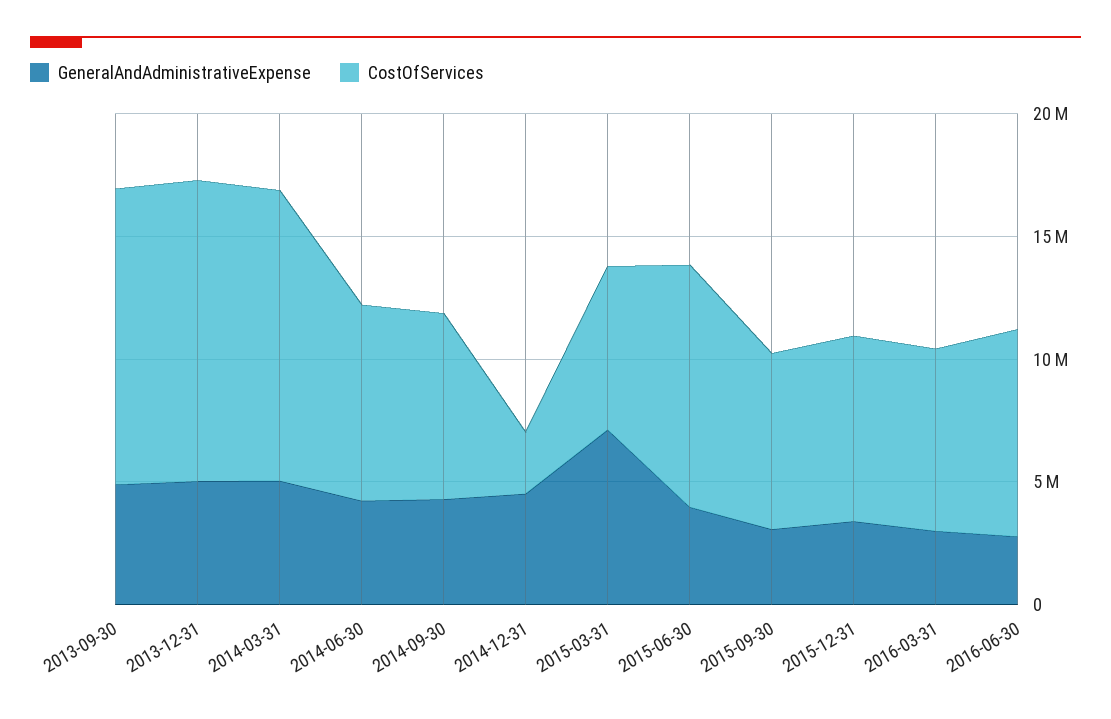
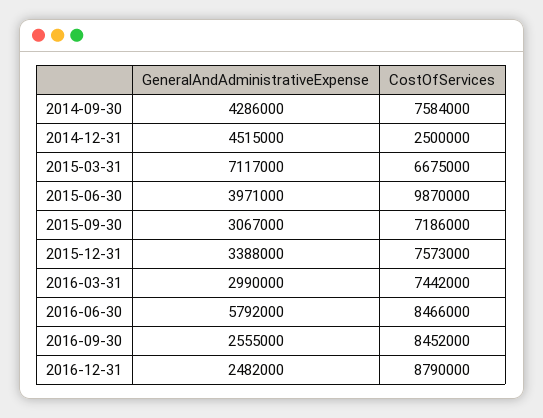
GeneralAndAdministrativeExpense, 2013-09-30: 5000000 -> none
CostOfServices, 2013-09-30: 12000000 -> none
GeneralAndAdministrativeExpense, 2013-12-31: 5000000 -> none
CostOfServices, 2013-12-31: 12000000 -> none
GeneralAndAdministrativeExpense, 2014-03-31: 5000000 -> none
CostOfServices, 2014-03-31: 12000000 -> none
GeneralAndAdministrativeExpense, 2014-06-30: 4000000 -> none
CostOfServices, 2014-06-30: 8000000 -> none
GeneralAndAdministrativeExpense, 2016-06-30: 3000000 -> 5792000
GeneralAndAdministrativeExpense, 2016-09-30: none -> 2555000
CostOfServices, 2016-09-30: none -> 8452000
GeneralAndAdministrativeExpense, 2016-12-31: none -> 2482000
CostOfServices, 2016-12-31: none -> 8790000

